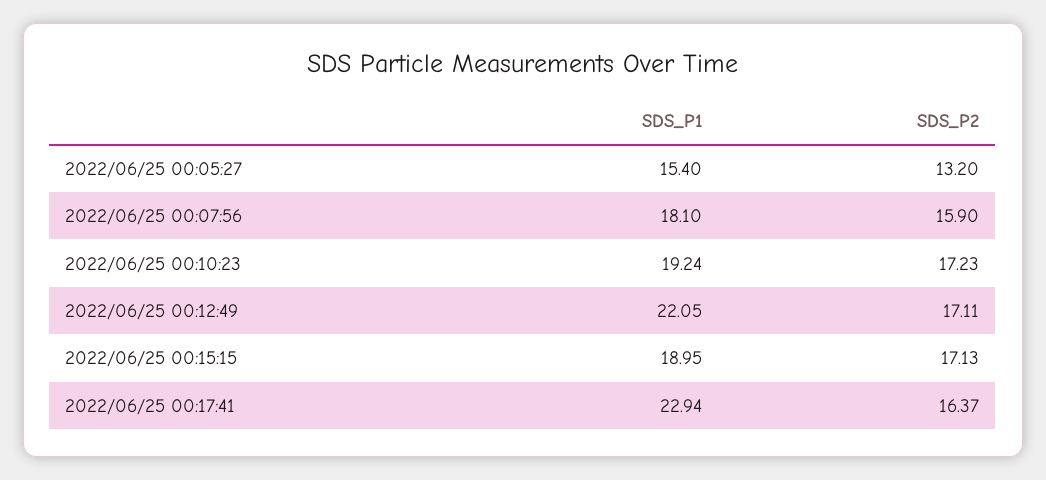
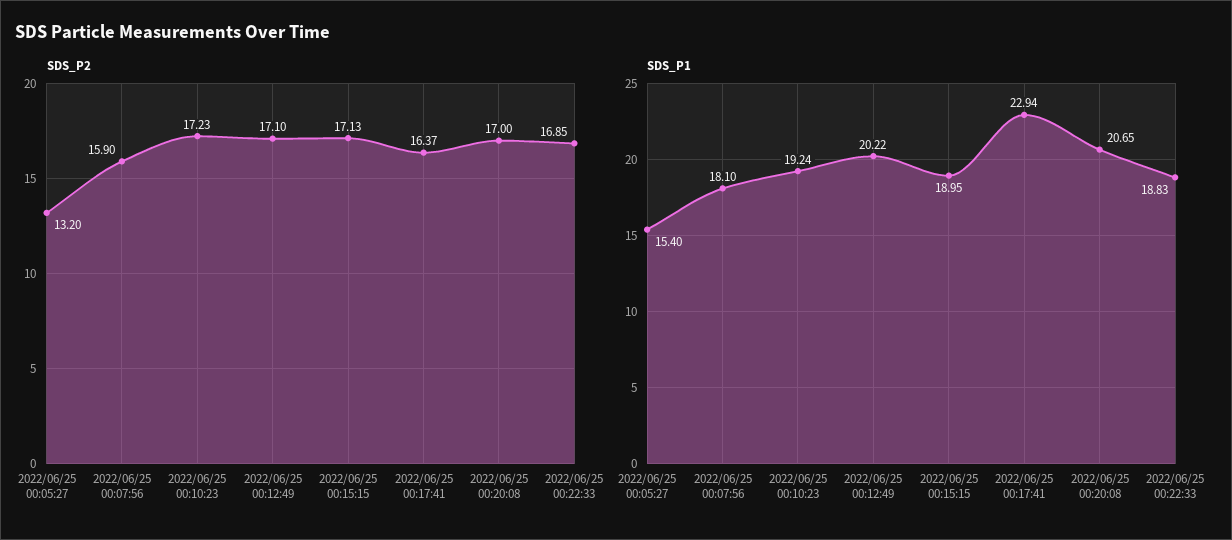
SDS_P1, 2022/06/25 00:12:49: 22.05 -> 20.22
SDS_P2, 2022/06/25 00:12:49: 17.11 -> 17.1
SDS_P2, 2022/06/25 00:20:08: none -> 17
SDS_P2, 2022/06/25 00:22:33: none -> 16.85
SDS_P1, 2022/06/25 00:20:08: none -> 20.65
SDS_P1, 2022/06/25 00:22:33: none -> 18.83

